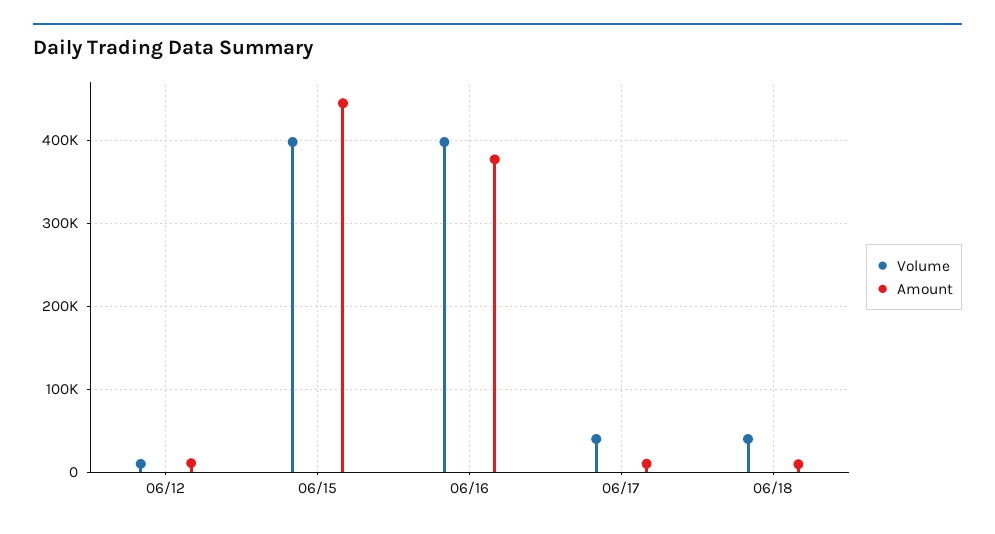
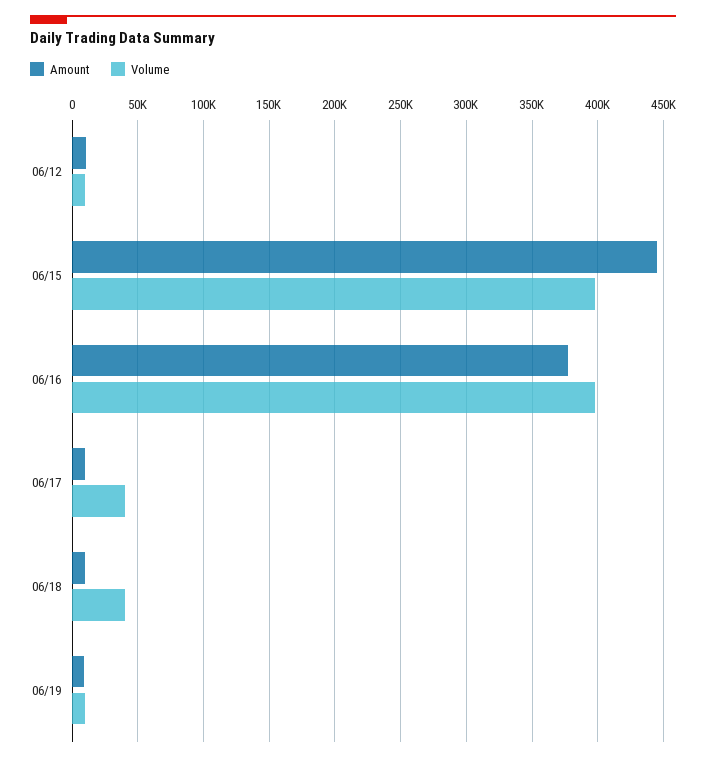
Amount, 06/19: none -> 10000
Volume, 06/19: none -> 10000

